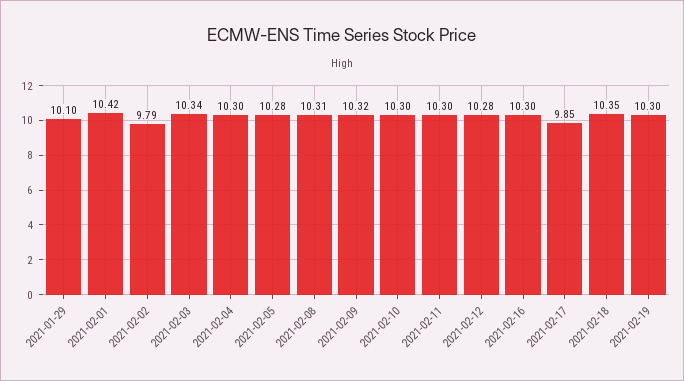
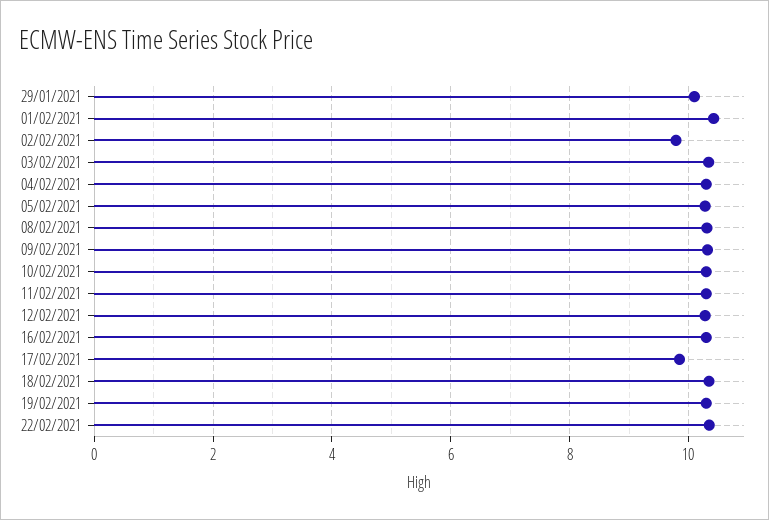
22/02/2021: none -> 10.4

